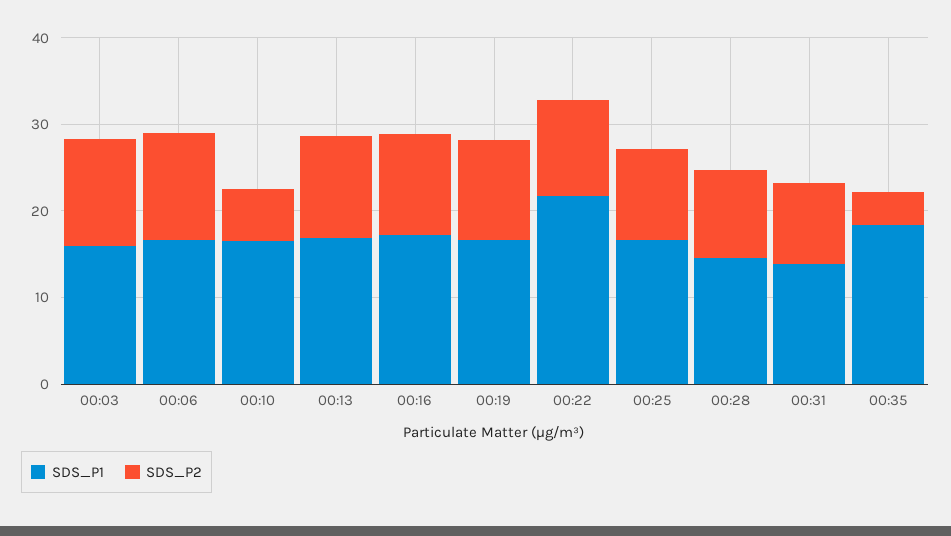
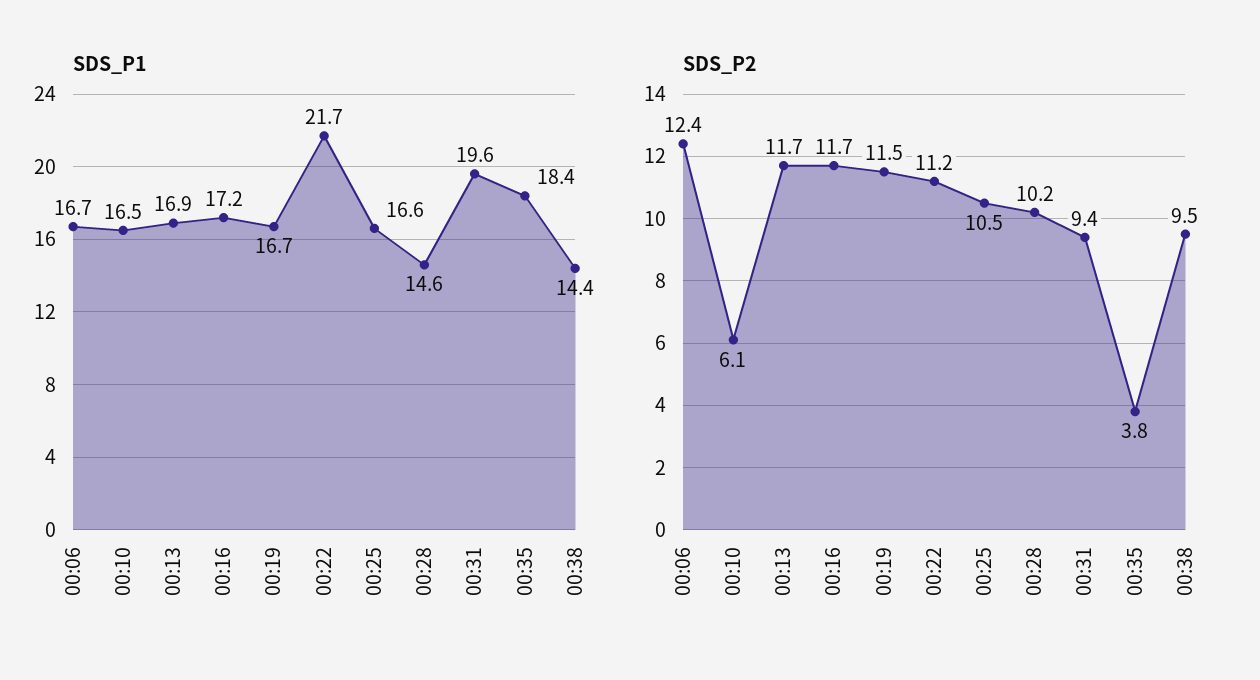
SDS_P1, 00:03: 16 -> none
SDS_P2, 00:03: 12 -> none
SDS_P1, 00:31: 14 -> 19.6
SDS_P1, 00:38: none -> 14.4
SDS_P2, 00:38: none -> 9.5

